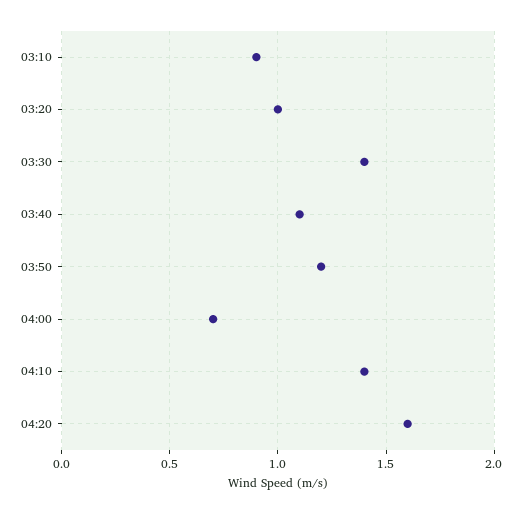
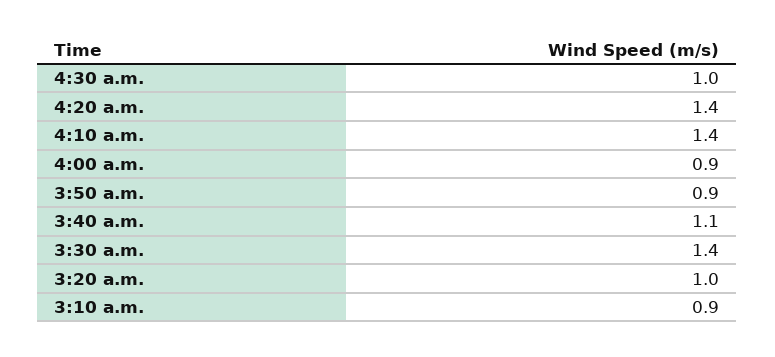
03:50: 1.2 -> 0.9
04:00: 0.7 -> 0.9
04:20: 1.6 -> 1.4
4:30 a.m.: none -> 1

